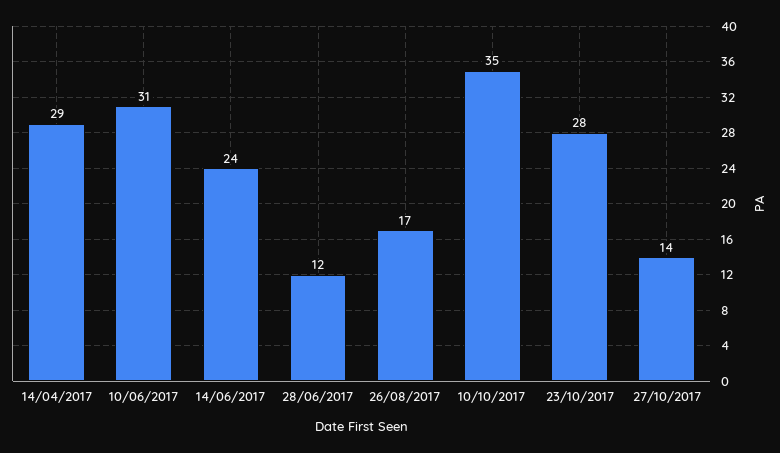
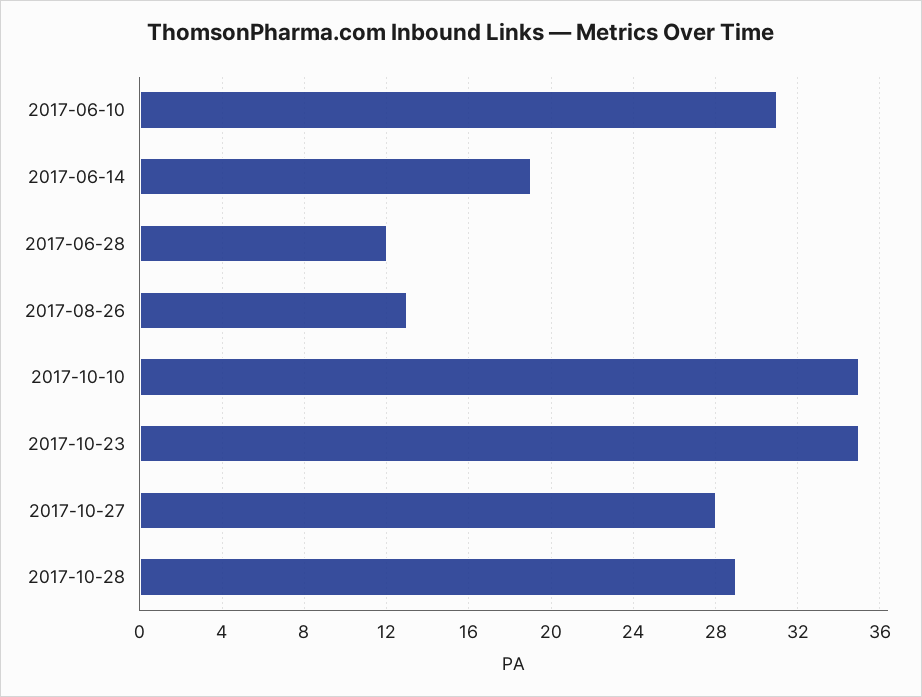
14/04/2017: 29 -> none
14/06/2017: 24 -> 19
26/08/2017: 17 -> 13
23/10/2017: 28 -> 35
27/10/2017: 14 -> 28
2017-10-28: none -> 29

